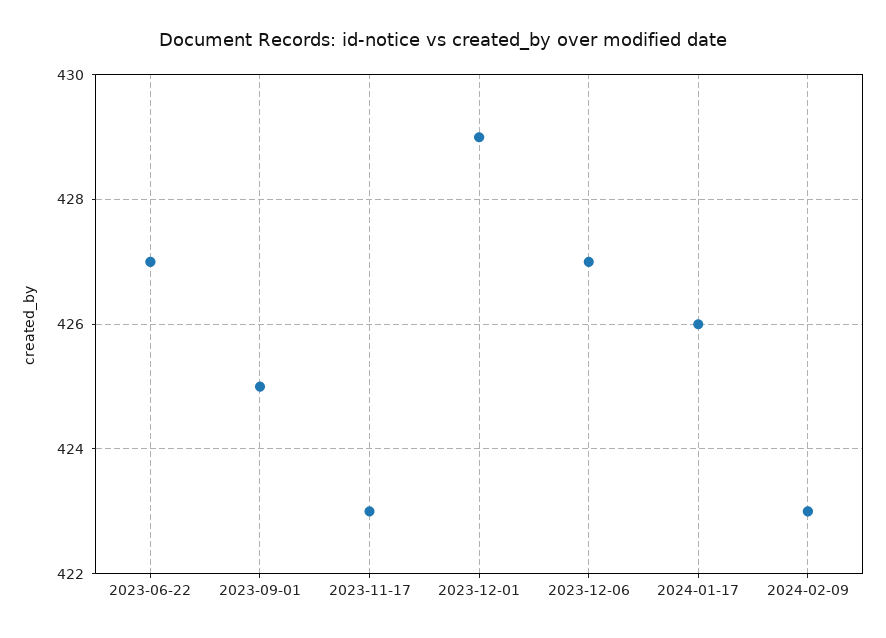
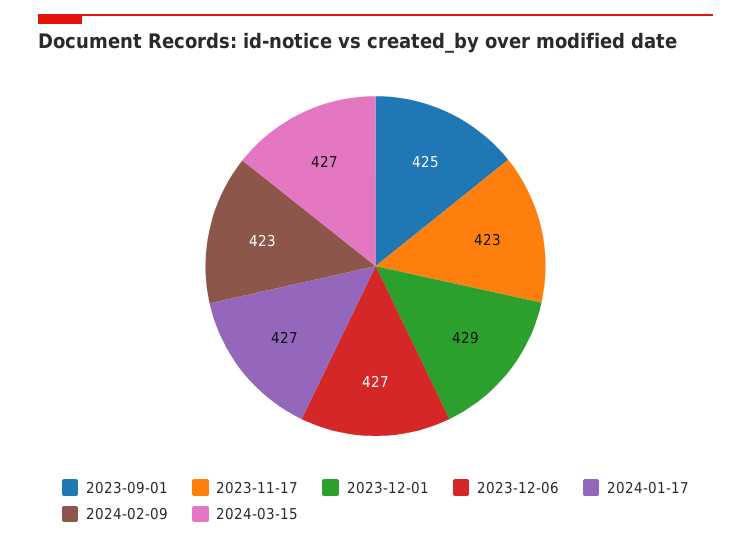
2023-06-22: 427 -> none
2024-01-17: 426 -> 427
2024-03-15: none -> 427

